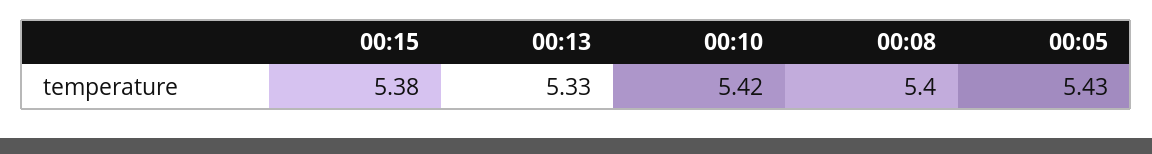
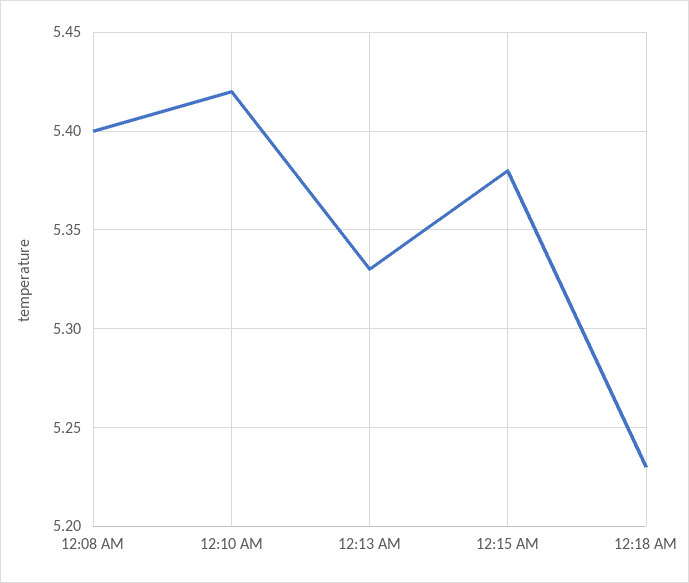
00:05: 5.43 -> none
12:18 AM: none -> 5.23

